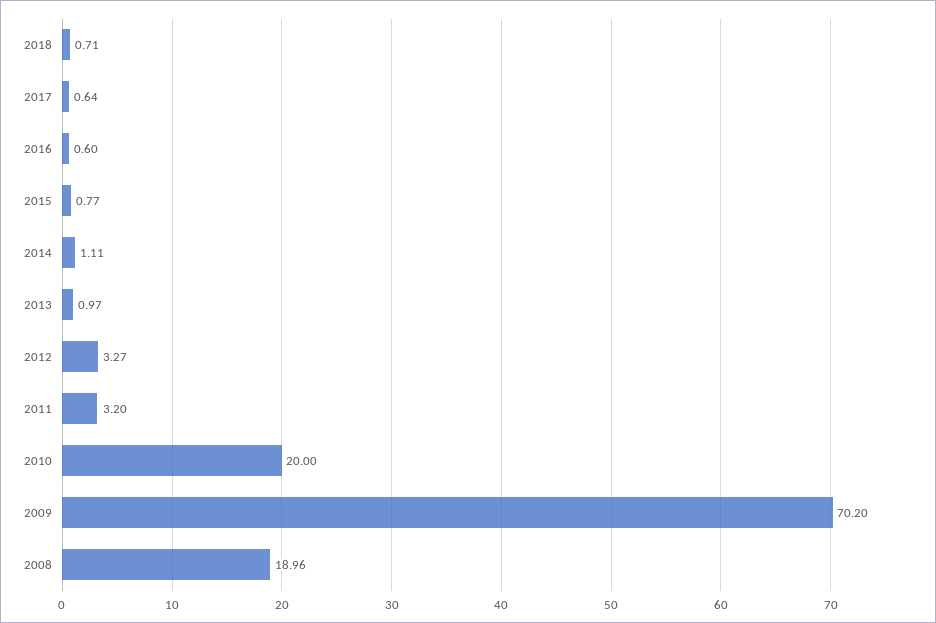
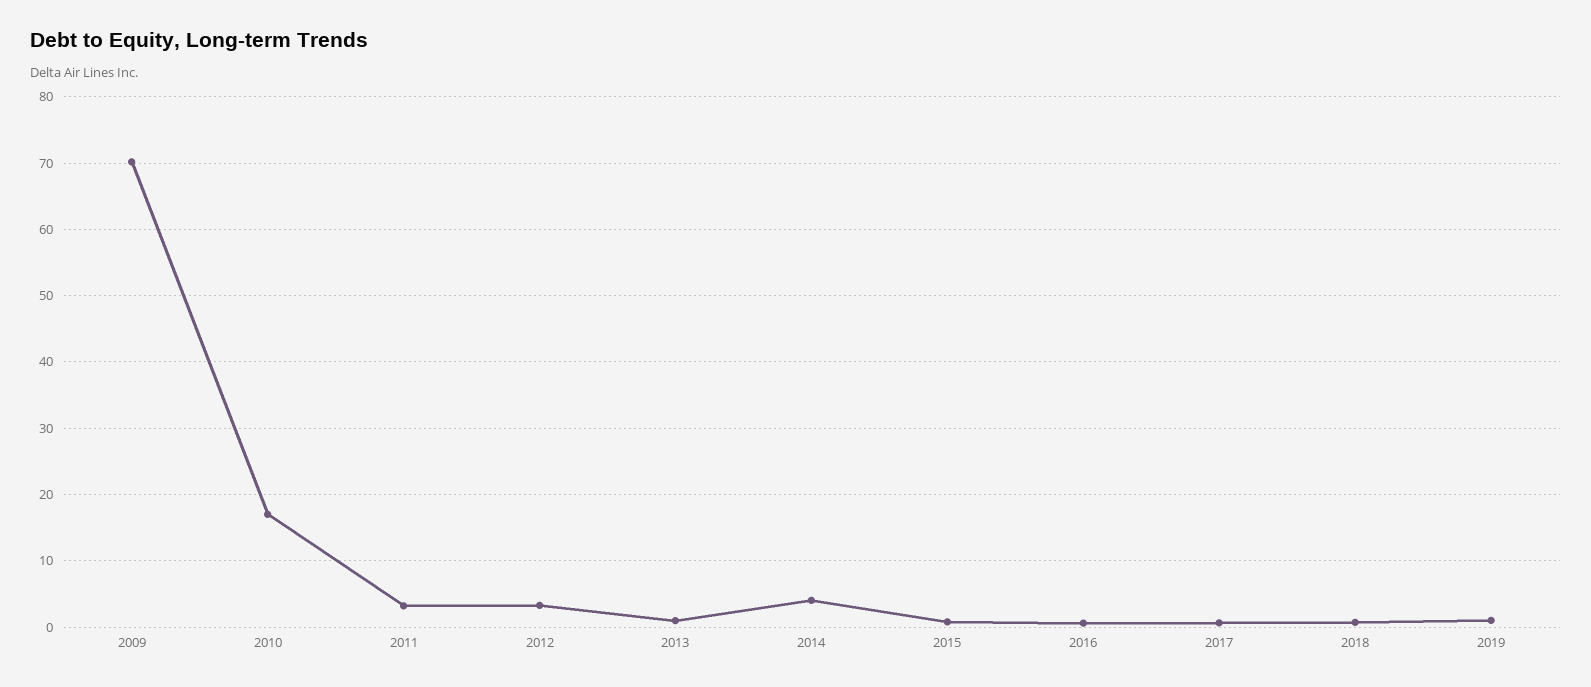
2014: 1.11 -> 4
2010: 20 -> 17
2008: 18.96 -> none
2019: none -> 1

